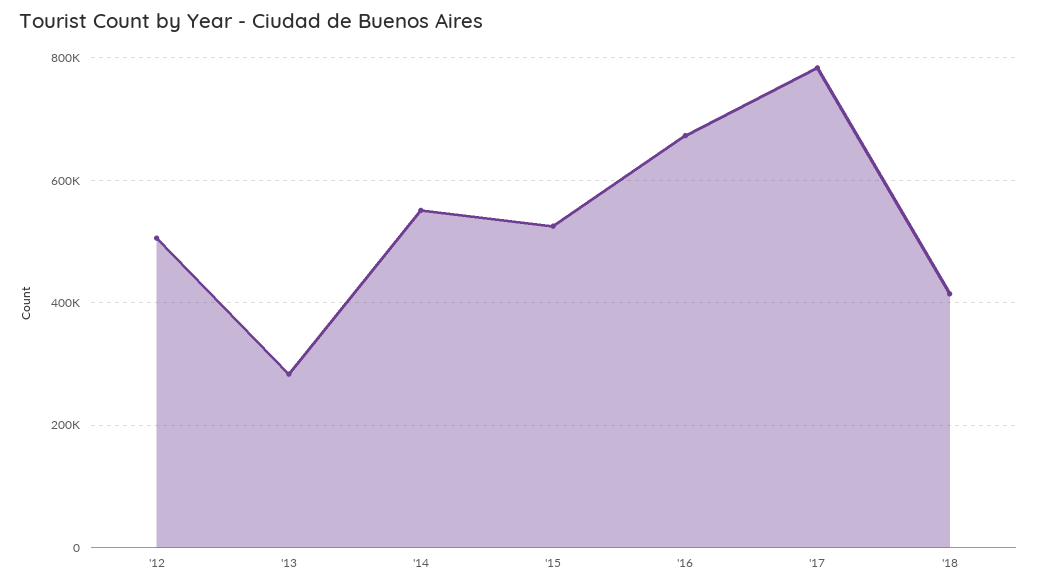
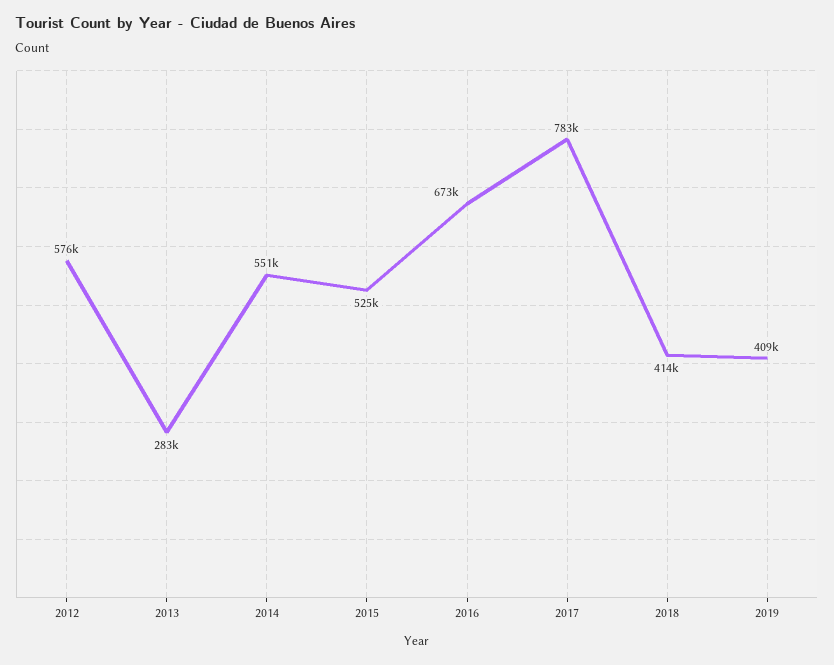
'12: 500000 -> 576000
2019: none -> 409000

